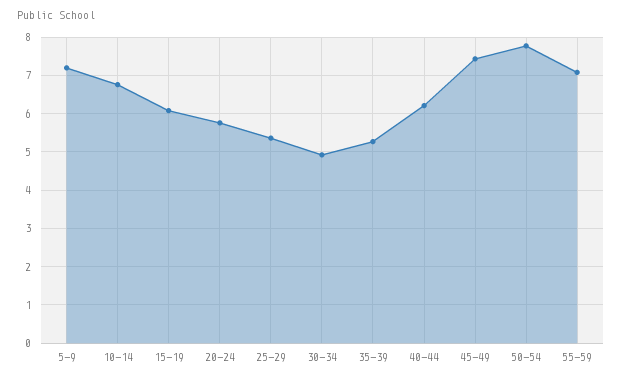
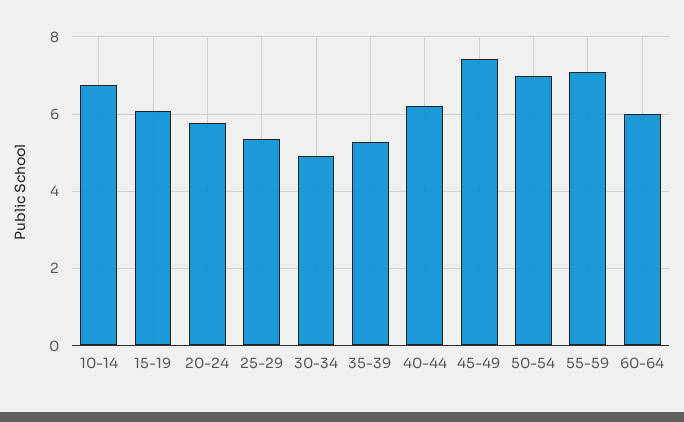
5-9: 7.2 -> none
50-54: 7.8 -> 7
60-64: none -> 6

